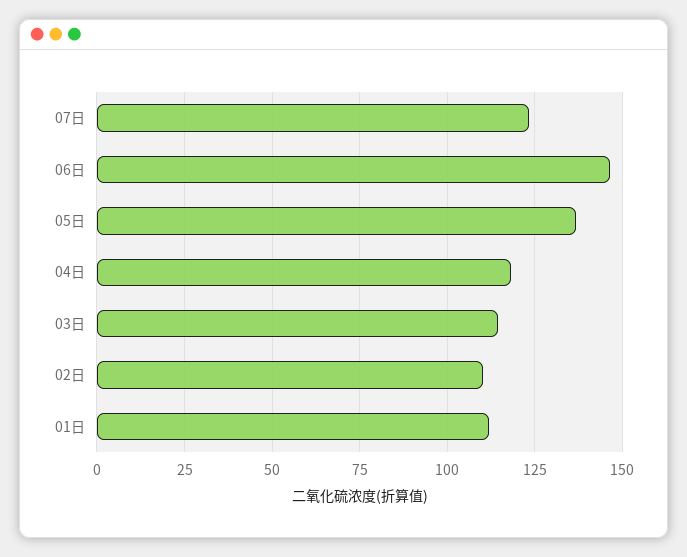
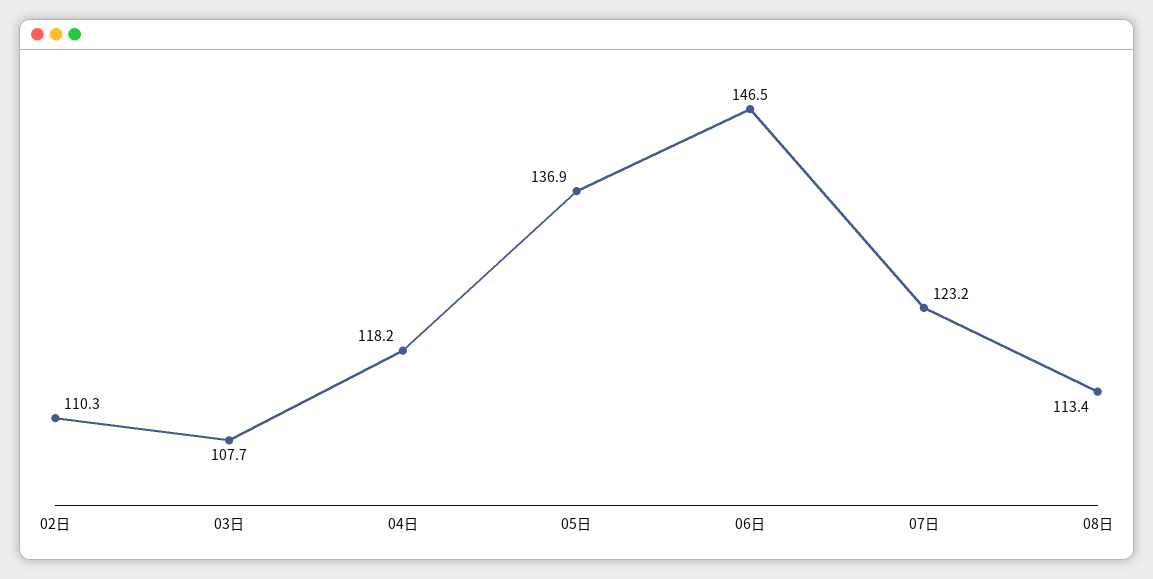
03日: 115 -> 107.7
01日: 112.5 -> none
08日: none -> 113.4

